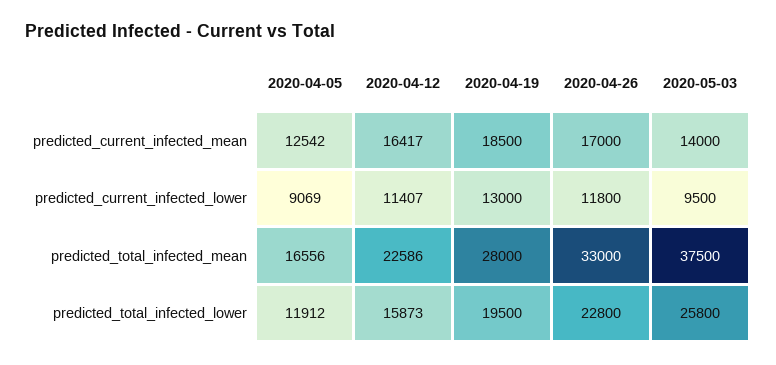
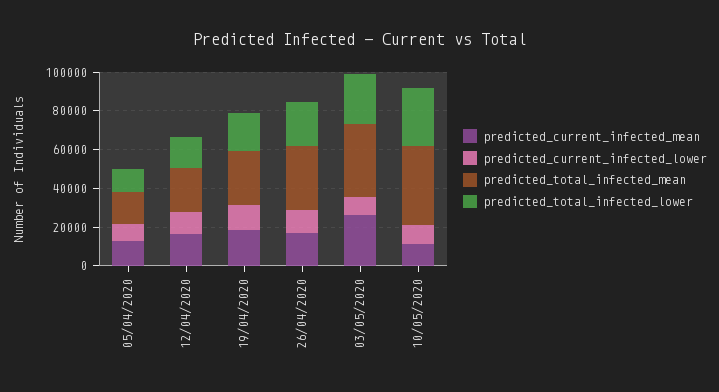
predicted_current_infected_mean, 2020-05-03: 14000 -> 25000
predicted_current_infected_mean, 10/05/2020: none -> 10000
predicted_current_infected_lower, 10/05/2020: none -> 10000
predicted_total_infected_mean, 10/05/2020: none -> 40000
predicted_total_infected_lower, 10/05/2020: none -> 30000

